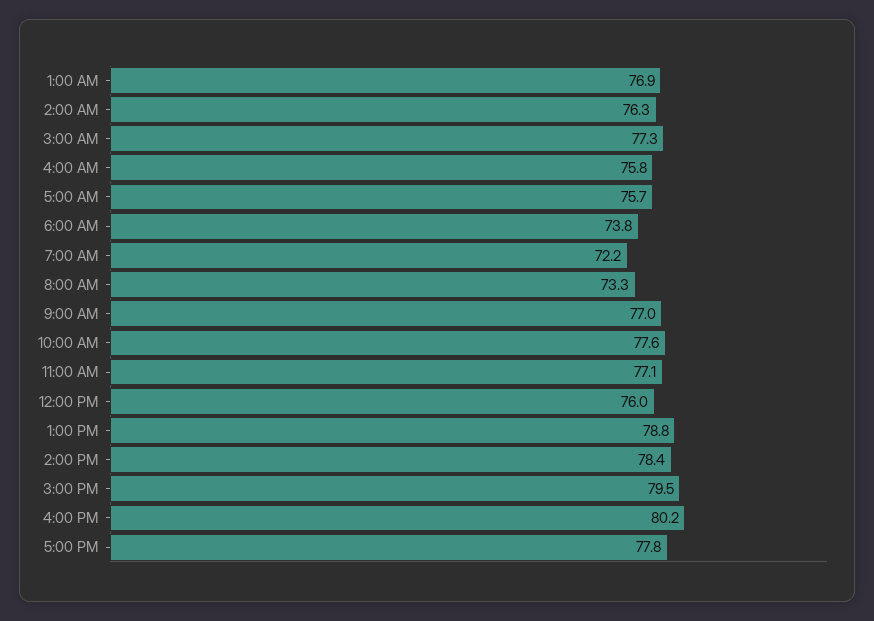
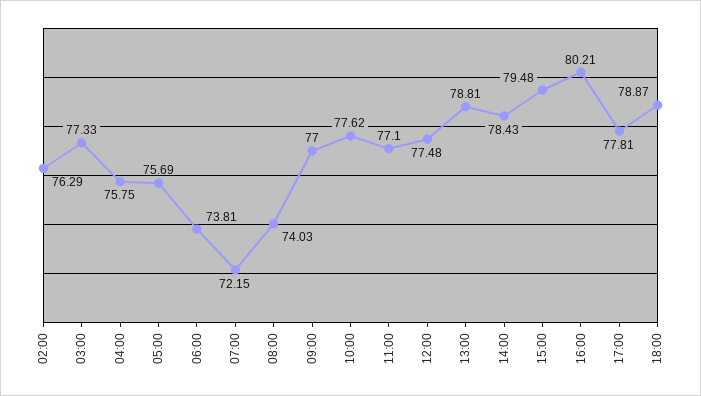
1:00 AM: 76.9 -> none
8:00 AM: 73.3 -> 74.03
12:00 PM: 76 -> 77.48
18:00: none -> 78.87

